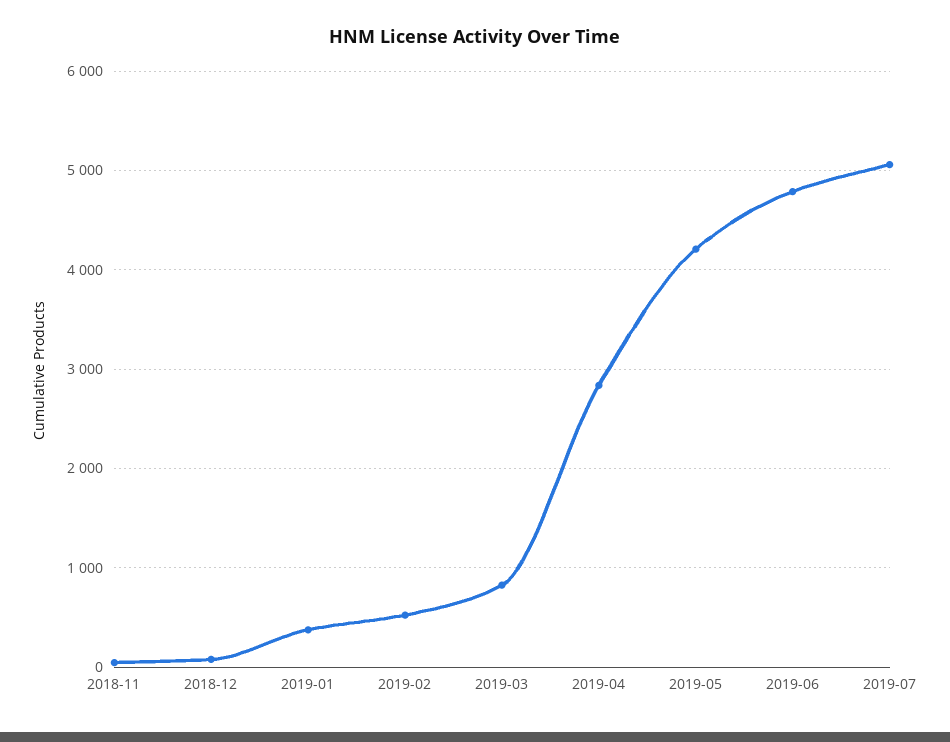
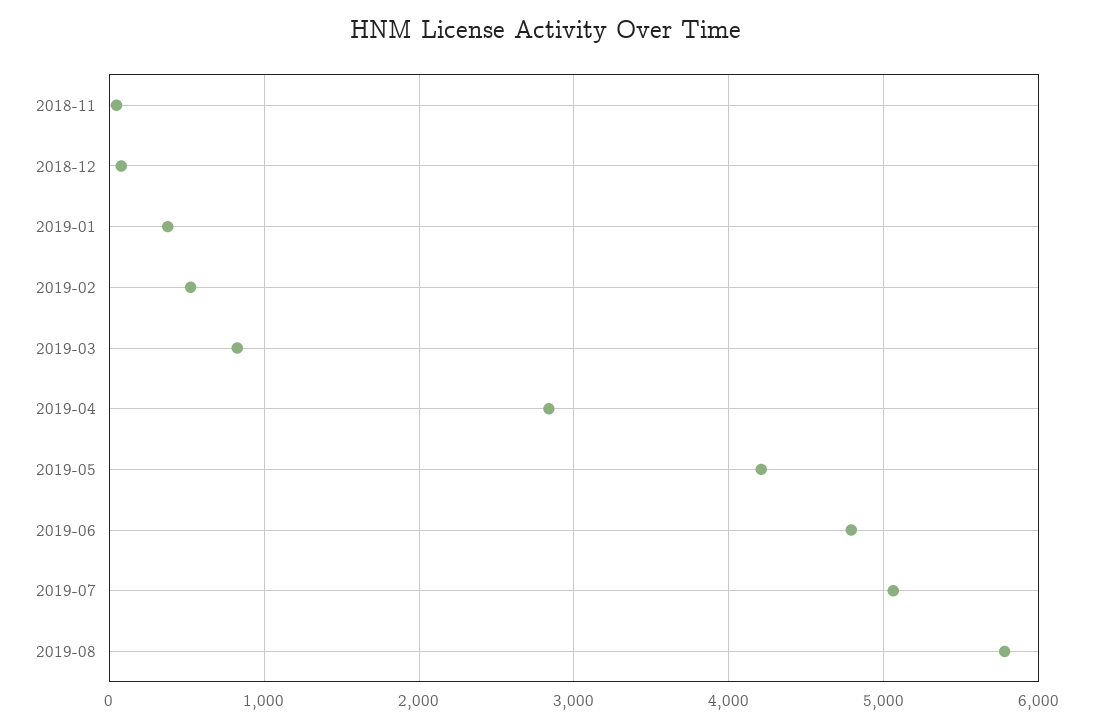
2019-08: none -> 5800

